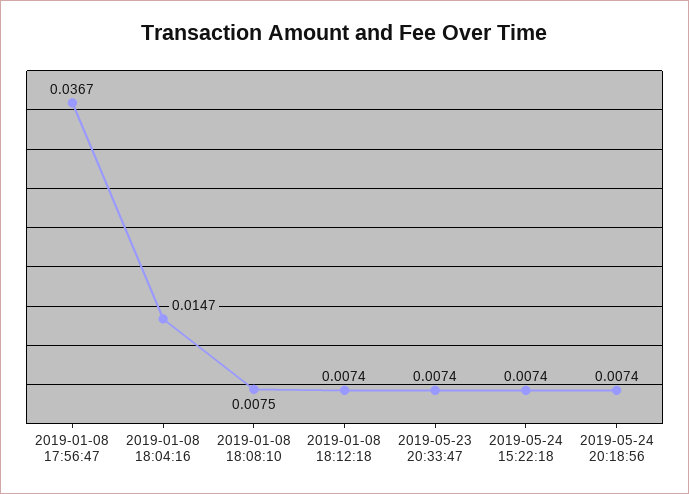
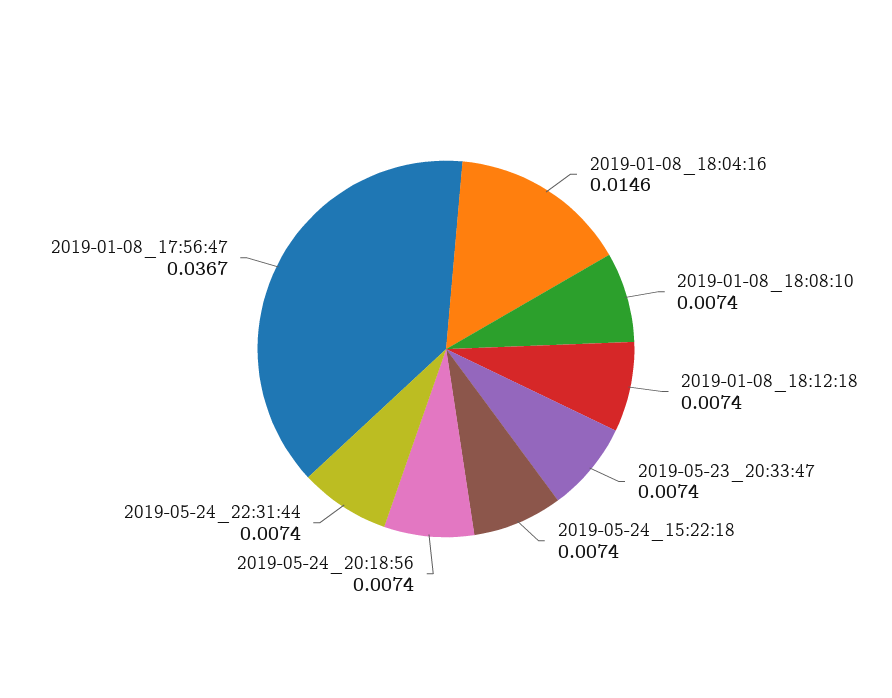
2019-01-08 18:04:16: 0.0147 -> 0.0146
2019-01-08 18:08:10: 0.0075 -> 0.0074
2019-05-24_22:31:44: none -> 0.0074

